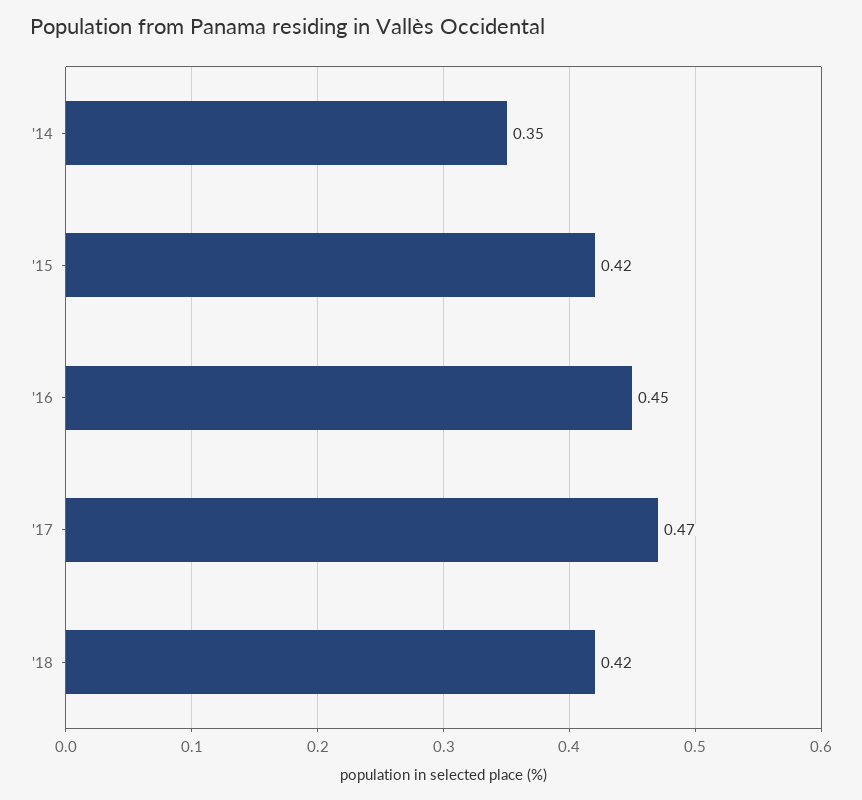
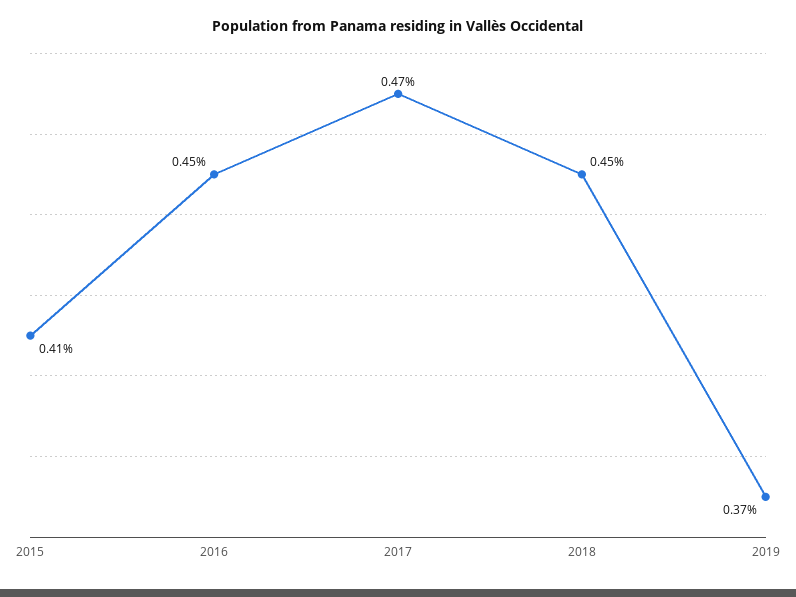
'14: 0.35 -> none
'15: 0.42 -> 0.41
'18: 0.42 -> 0.45
2019: none -> 0.37

